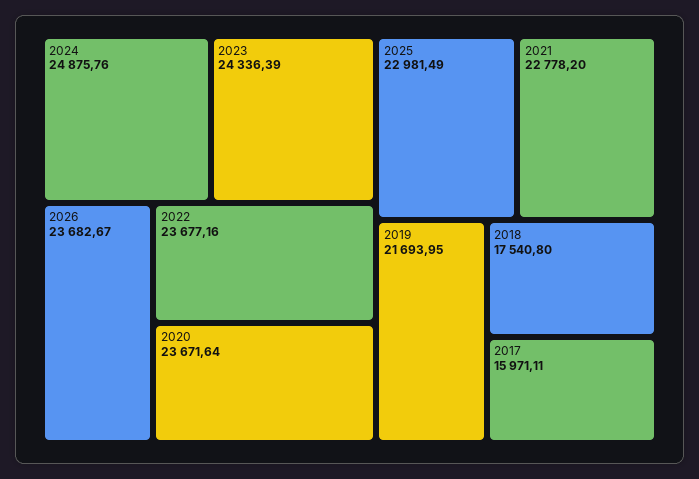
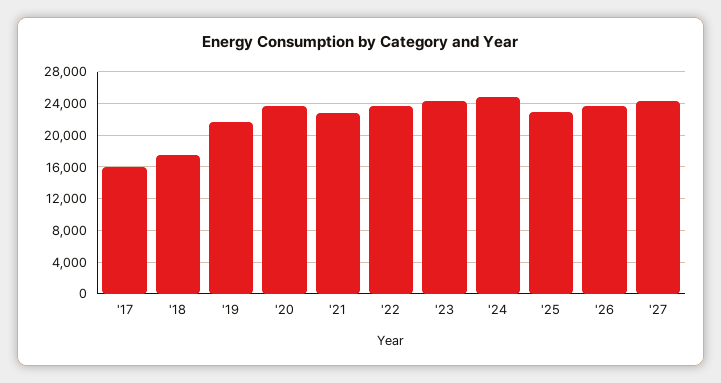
'27: none -> 24000

